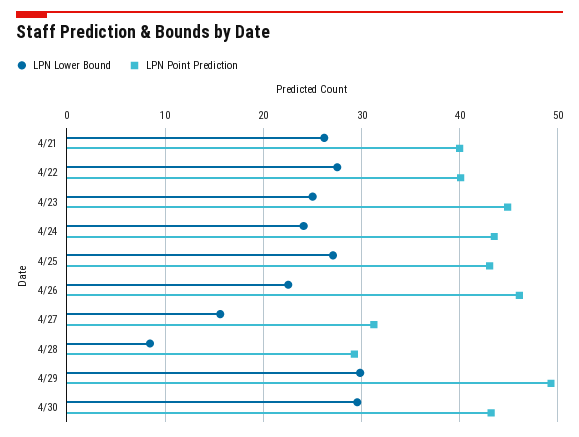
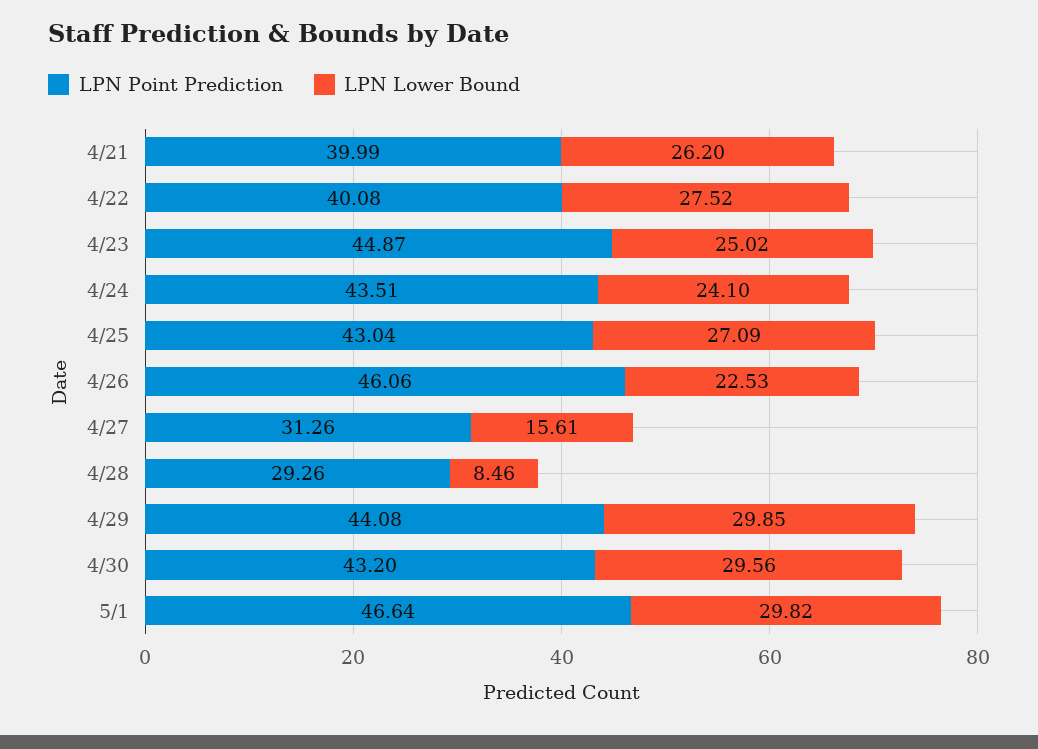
LPN Point Prediction, 4/29: 49 -> 44.08
LPN Point Prediction, 5/1: none -> 46.64
LPN Lower Bound, 5/1: none -> 29.82

